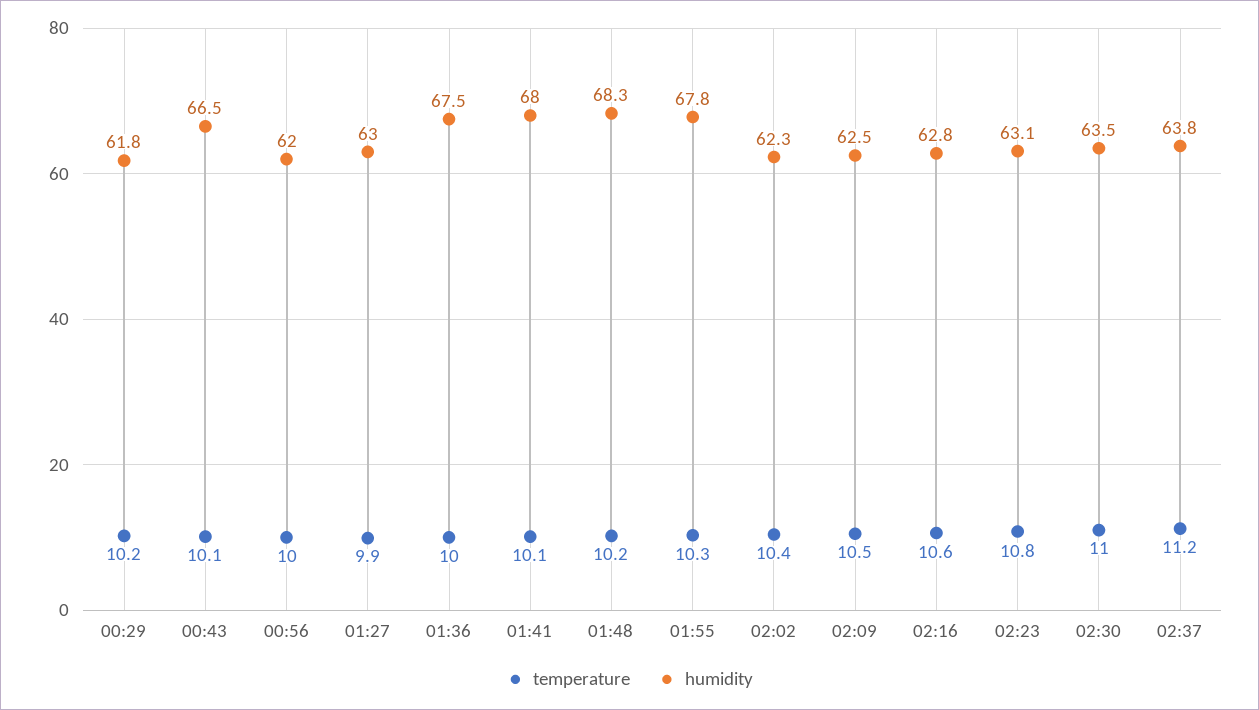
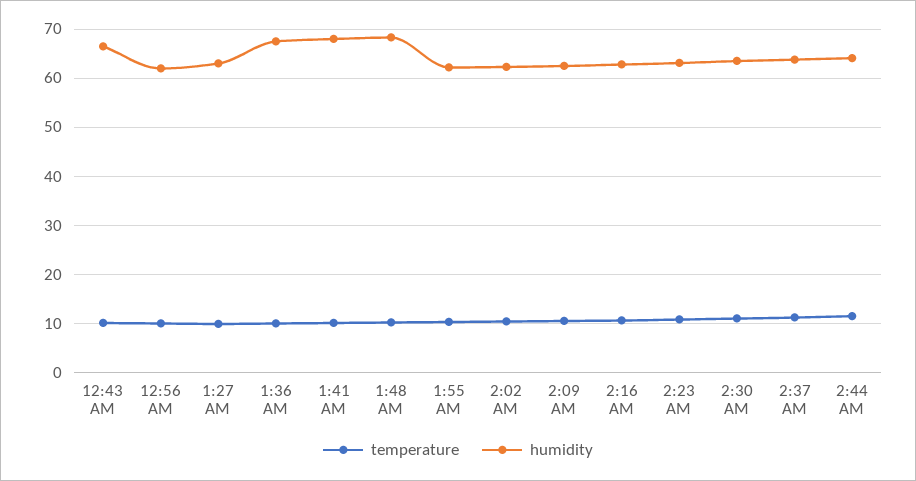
temperature, 00:29: 10.2 -> none
humidity, 00:29: 61.8 -> none
humidity, 01:55: 67.8 -> 62
temperature, 2:44 AM: none -> 12
humidity, 2:44 AM: none -> 64

